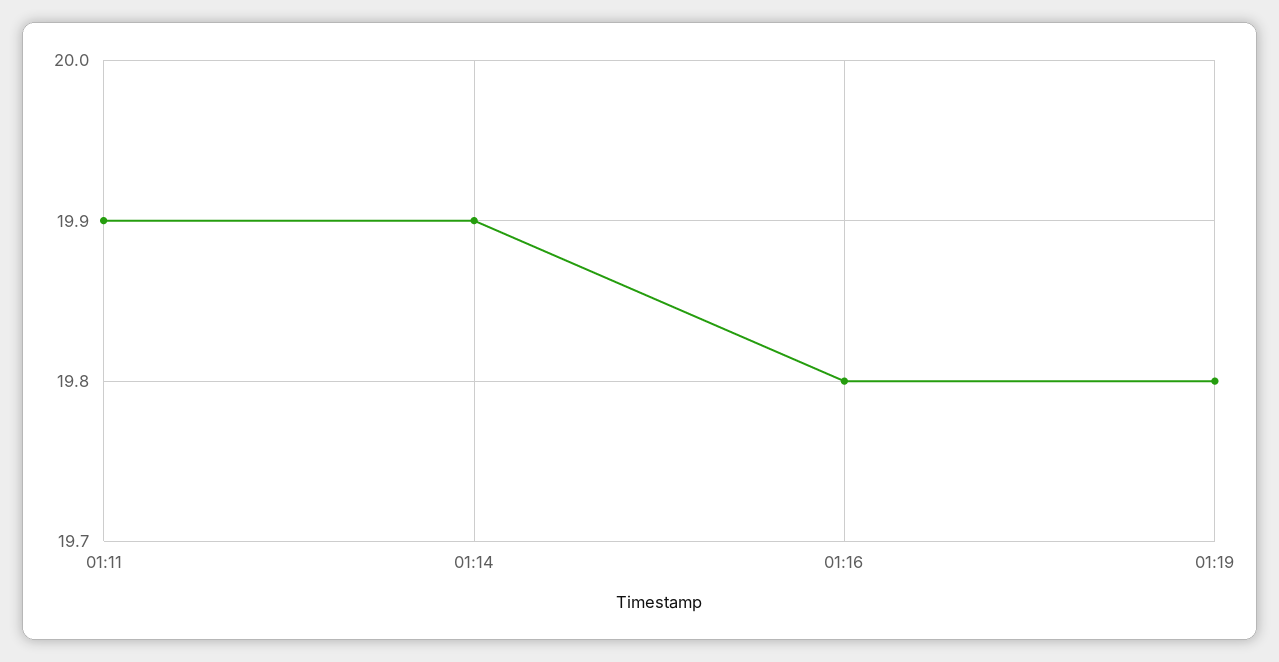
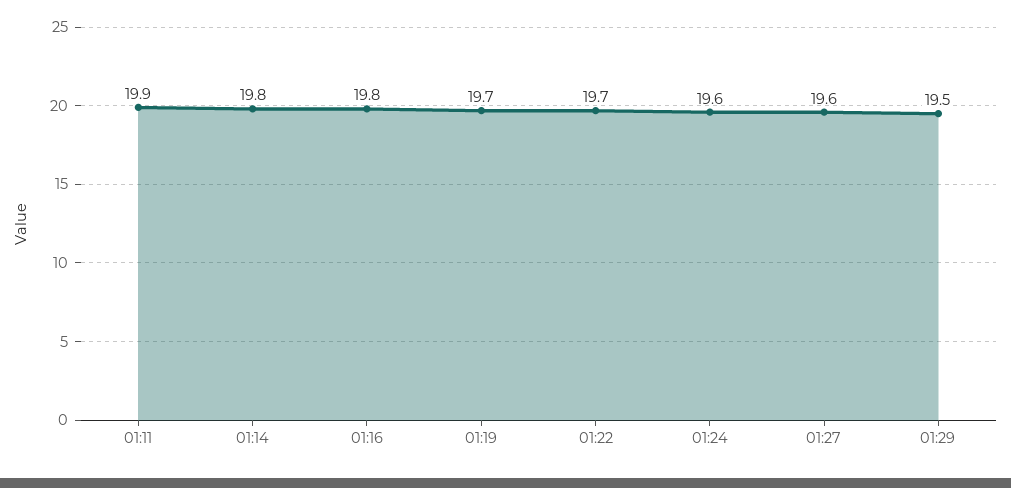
01:14: 19.9 -> 19.8
01:19: 19.8 -> 19.7
01:22: none -> 19.7
01:24: none -> 19.6
01:27: none -> 19.6
01:29: none -> 19.5

